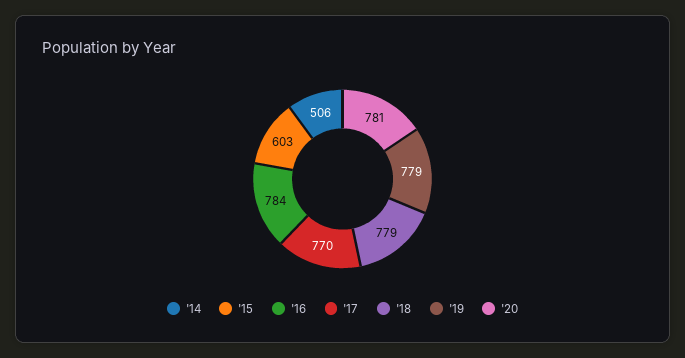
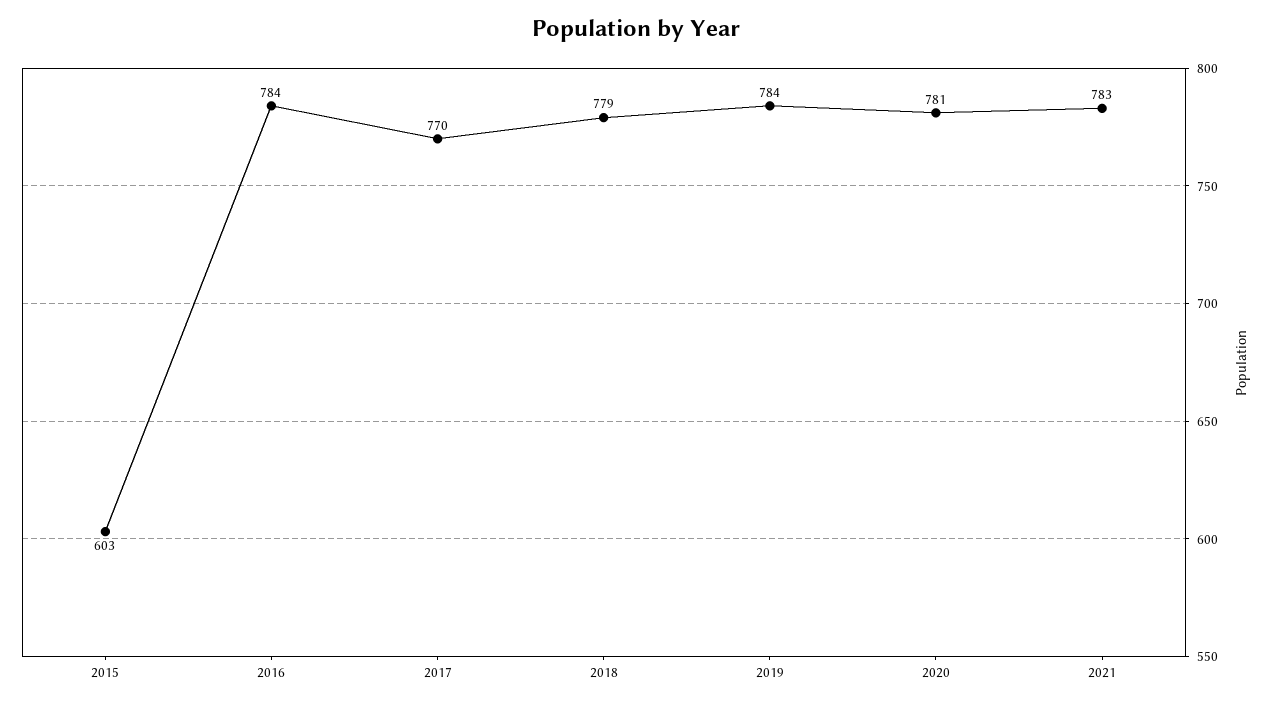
'14: 506 -> none
'19: 779 -> 784
2021: none -> 783

